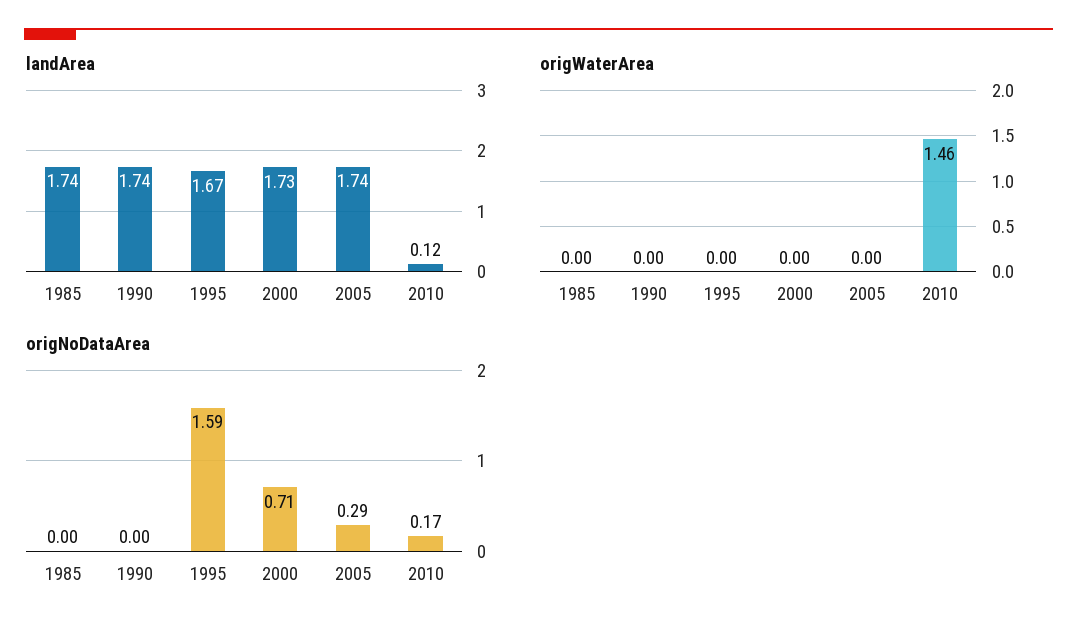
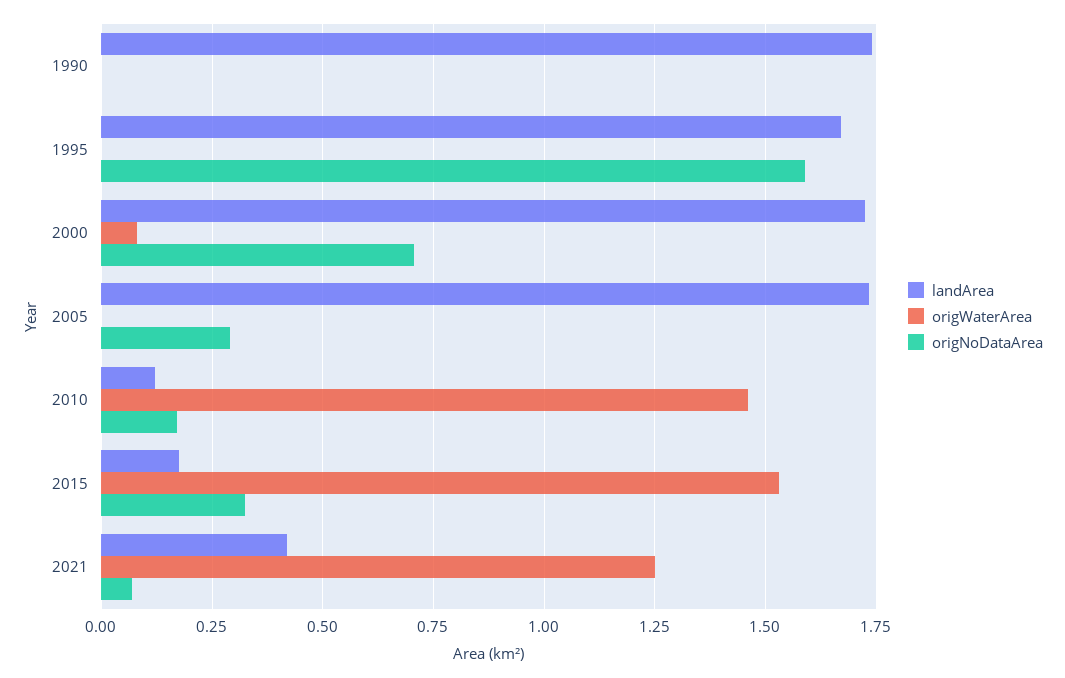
landArea, 1985: 1.74 -> none
origWaterArea, 1985: 0 -> none
origWaterArea, 2000: 0 -> 0.075
origNoDataArea, 1985: 0 -> none
landArea, 2015: none -> 0.175
origWaterArea, 2015: none -> 1.525
origNoDataArea, 2015: none -> 0.325
landArea, 2021: none -> 0.425
origWaterArea, 2021: none -> 1.25
origNoDataArea, 2021: none -> 0.075

